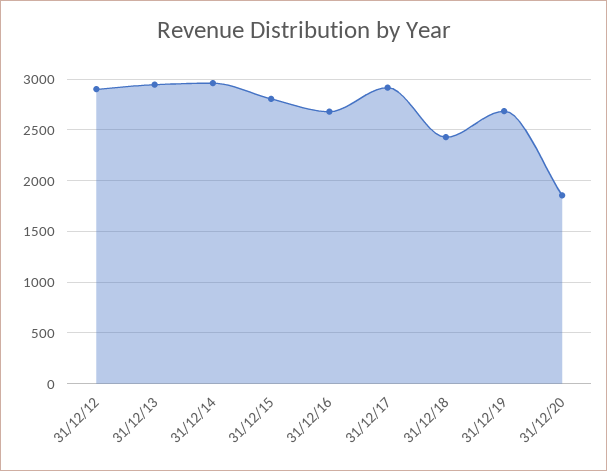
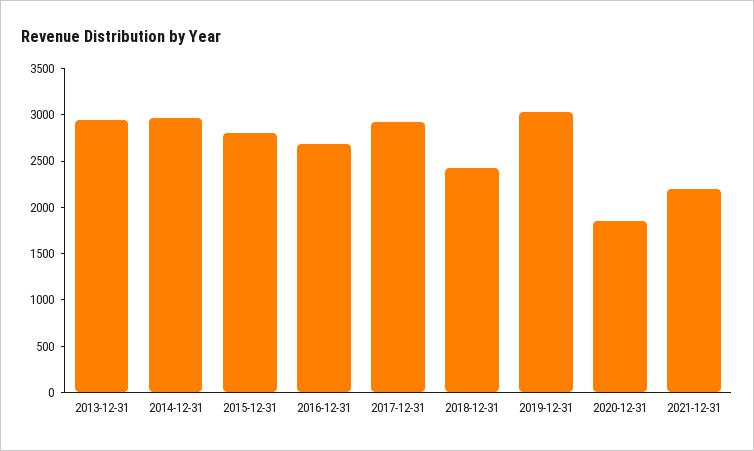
31/12/12: 2900 -> none
31/12/19: 2700 -> 3000
2021-12-31: none -> 2200

